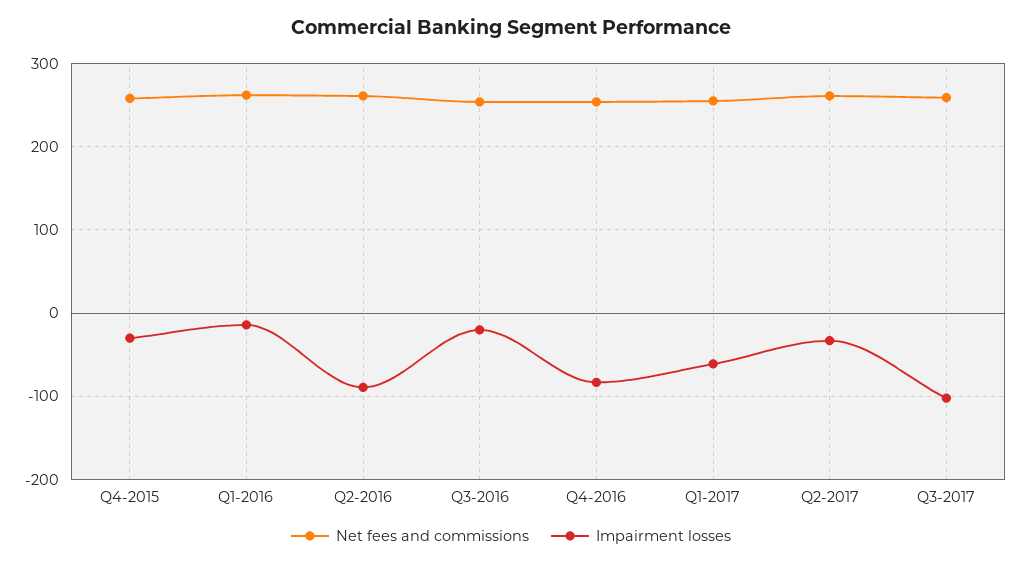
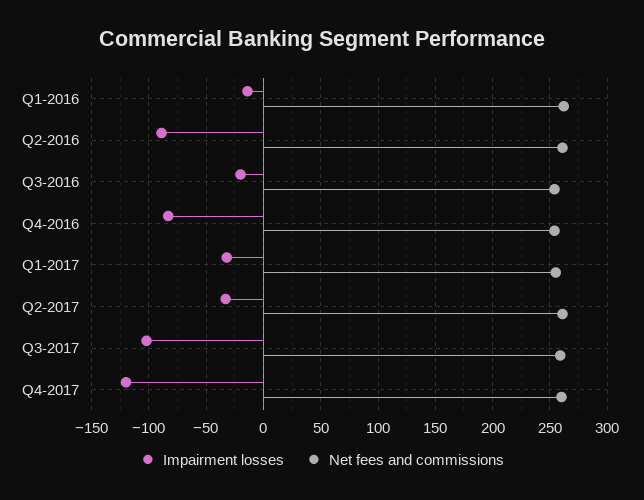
Net fees and commissions, Q4-2015: 260 -> none
Impairment losses, Q4-2015: -30 -> none
Impairment losses, Q1-2017: -60 -> -30
Impairment losses, Q4-2017: none -> -120
Net fees and commissions, Q4-2017: none -> 260

